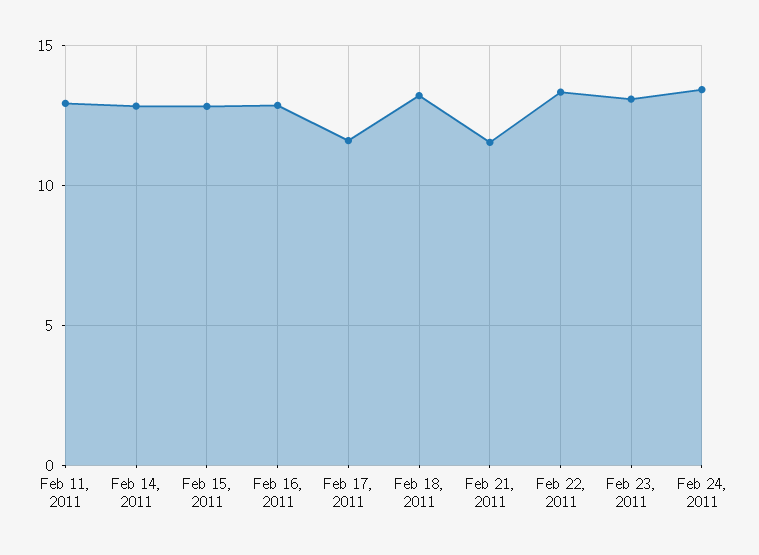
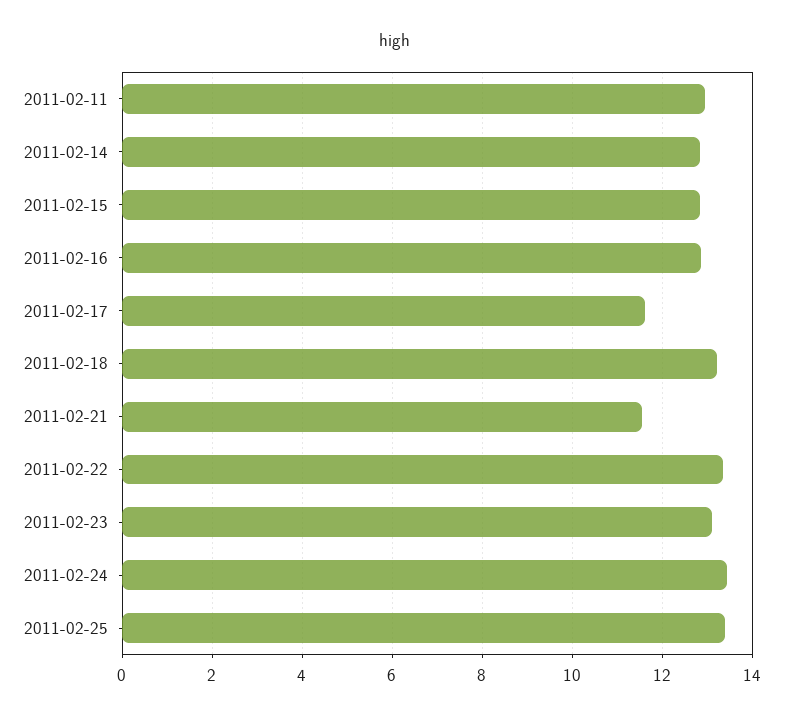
2011-02-25: none -> 13.4

